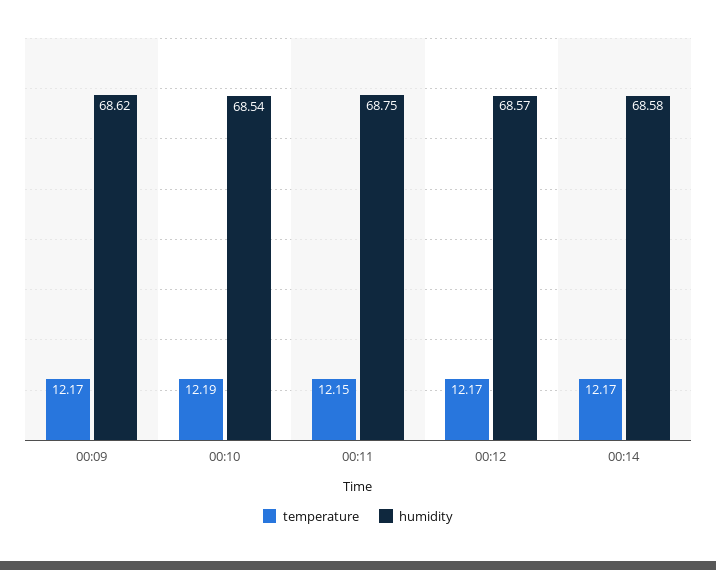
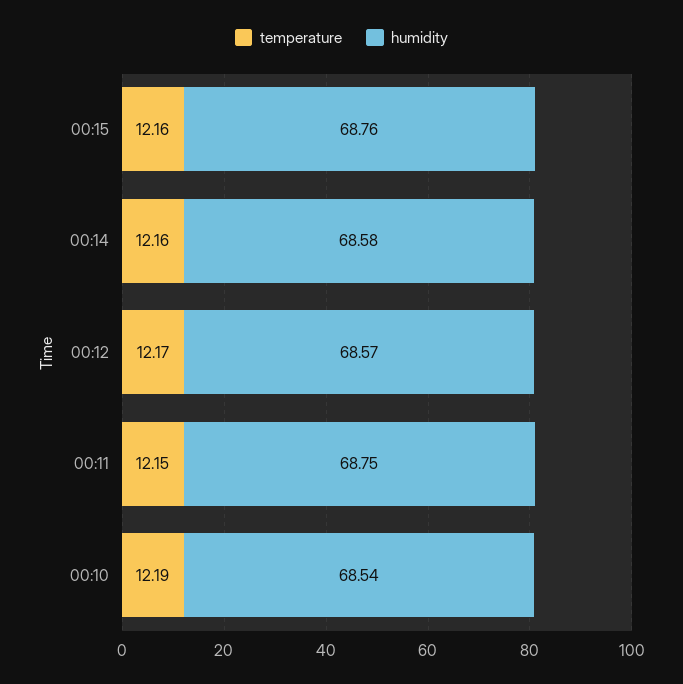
temperature, 00:09: 12.17 -> none
humidity, 00:09: 68.62 -> none
temperature, 00:14: 12.17 -> 12.16
temperature, 00:15: none -> 12.16
humidity, 00:15: none -> 68.76

